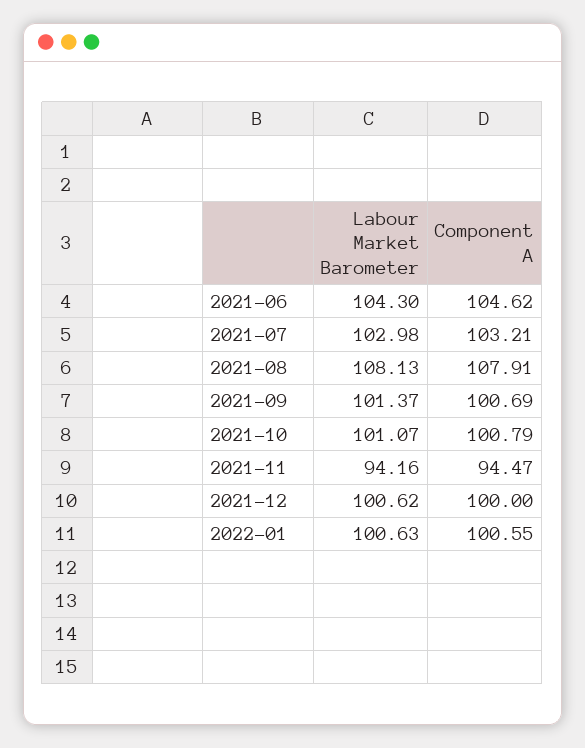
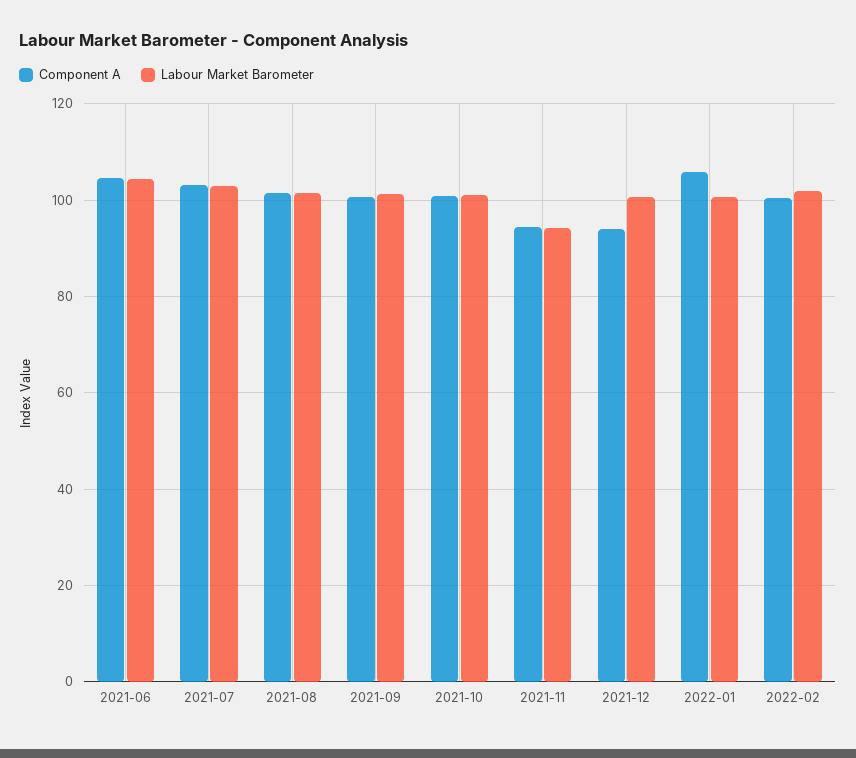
Labour Market Barometer, 2021-08: 108.13 -> 102
Component A, 2021-08: 107.91 -> 102
Component A, 2021-12: 100 -> 94
Component A, 2022-01: 100.55 -> 106
Component A, 2022-02: none -> 100
Labour Market Barometer, 2022-02: none -> 102

